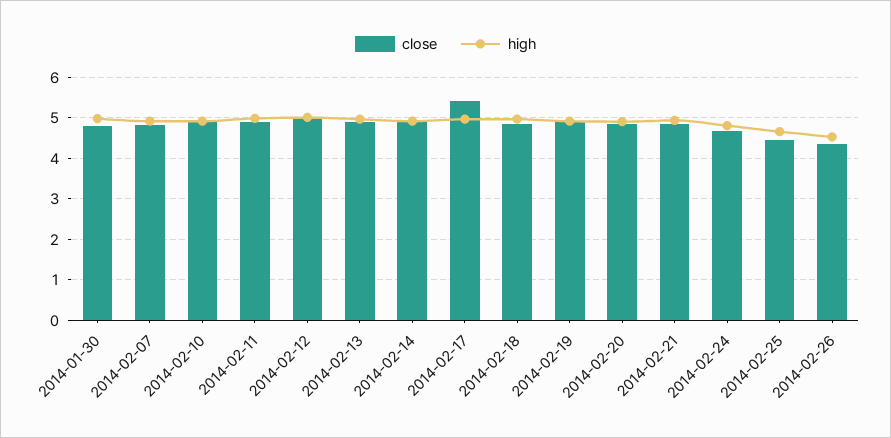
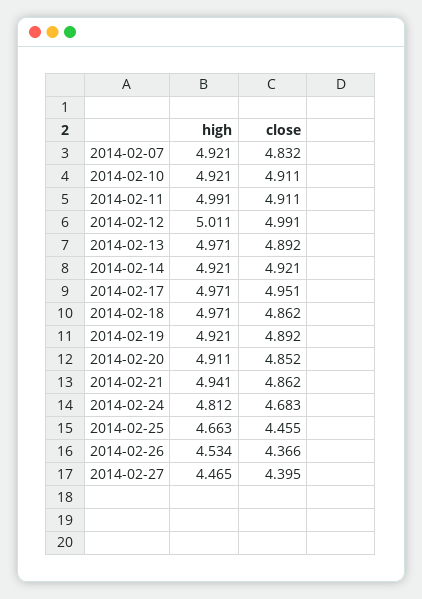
close, 2014-01-30: 4.8 -> none
high, 2014-01-30: 5 -> none
close, 2014-02-17: 5.4 -> 4.951
high, 2014-02-27: none -> 4.465
close, 2014-02-27: none -> 4.395

